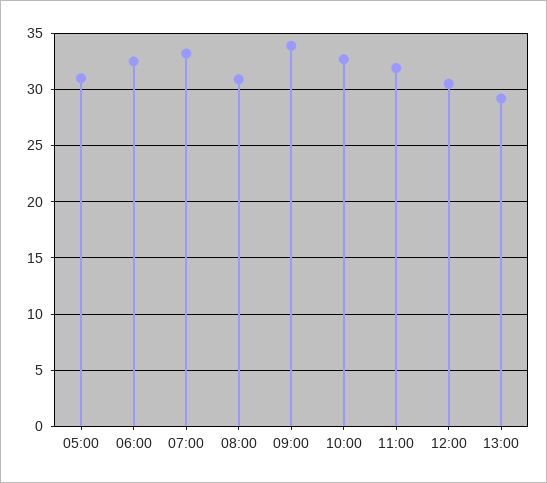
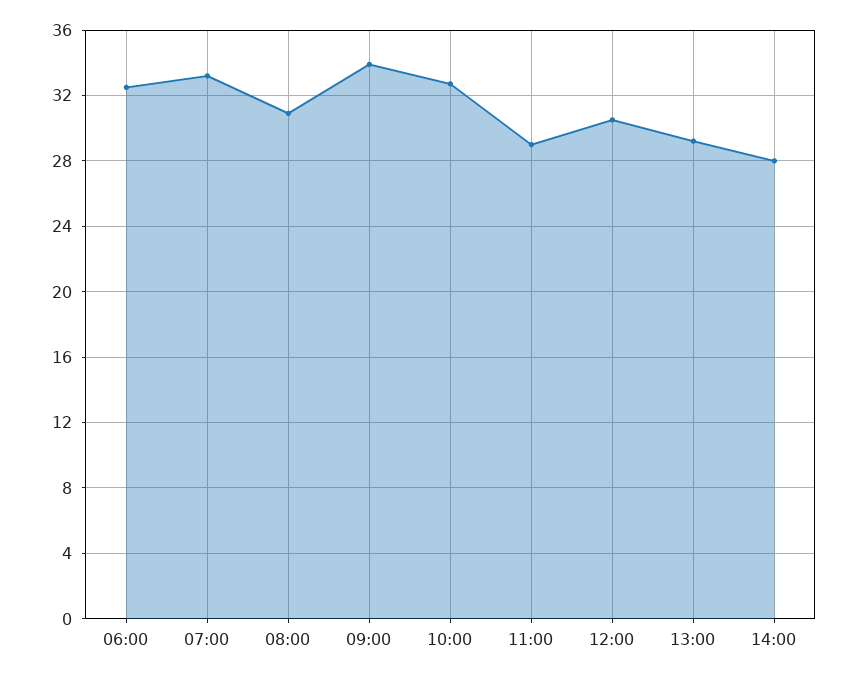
05:00: 31 -> none
11:00: 32 -> 29
14:00: none -> 28

